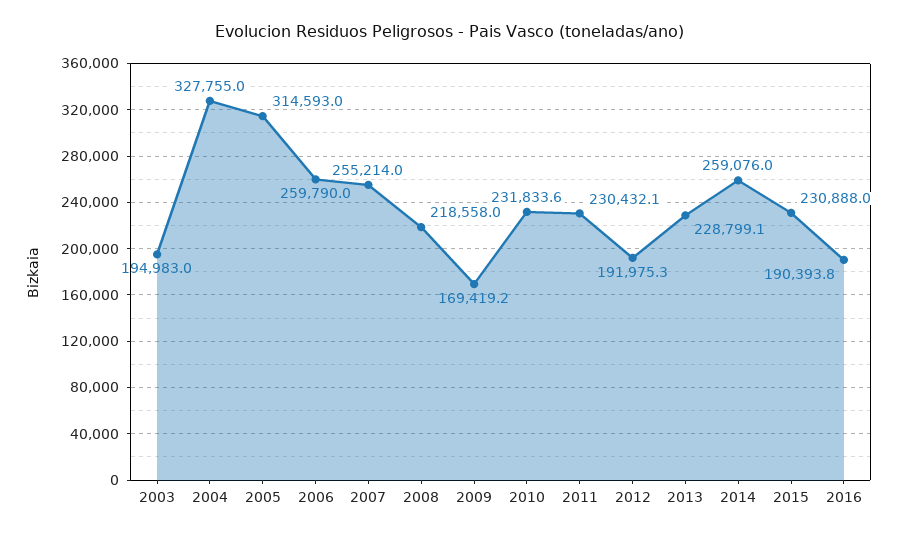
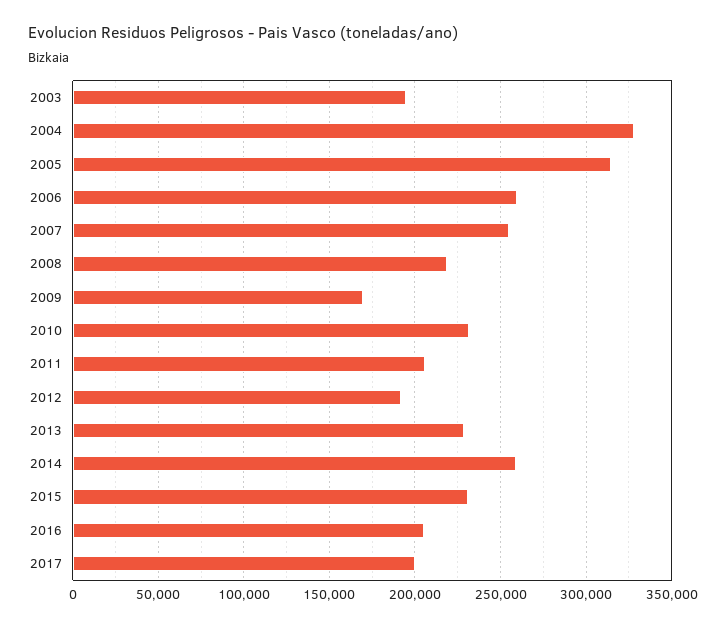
2011: 230432.1 -> 205000
2016: 190393.8 -> 205000
2017: none -> 200000

